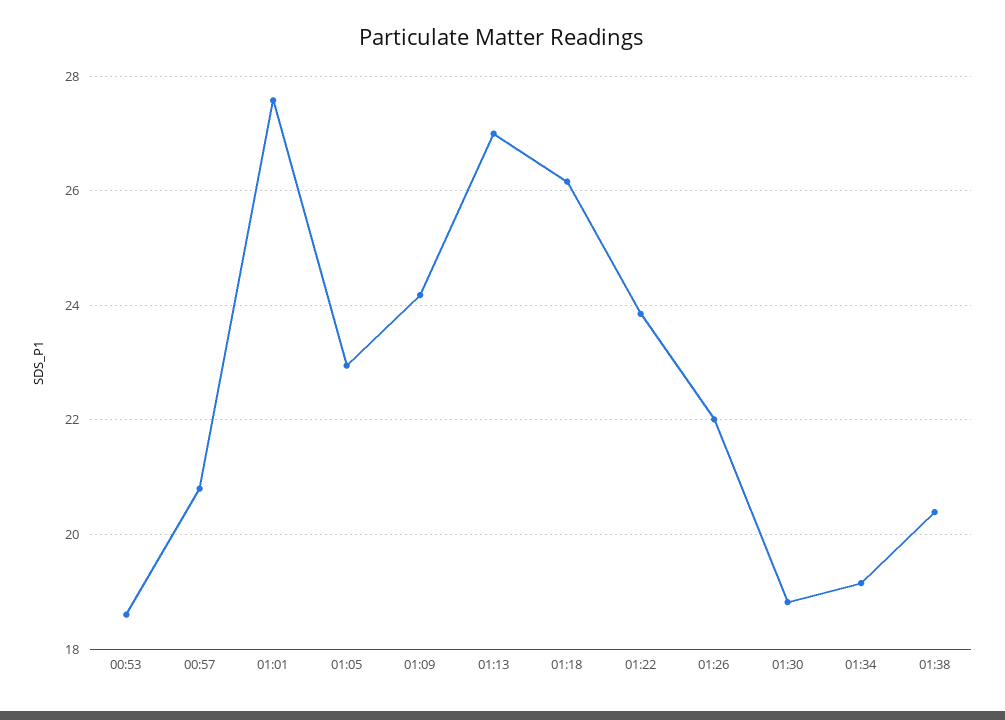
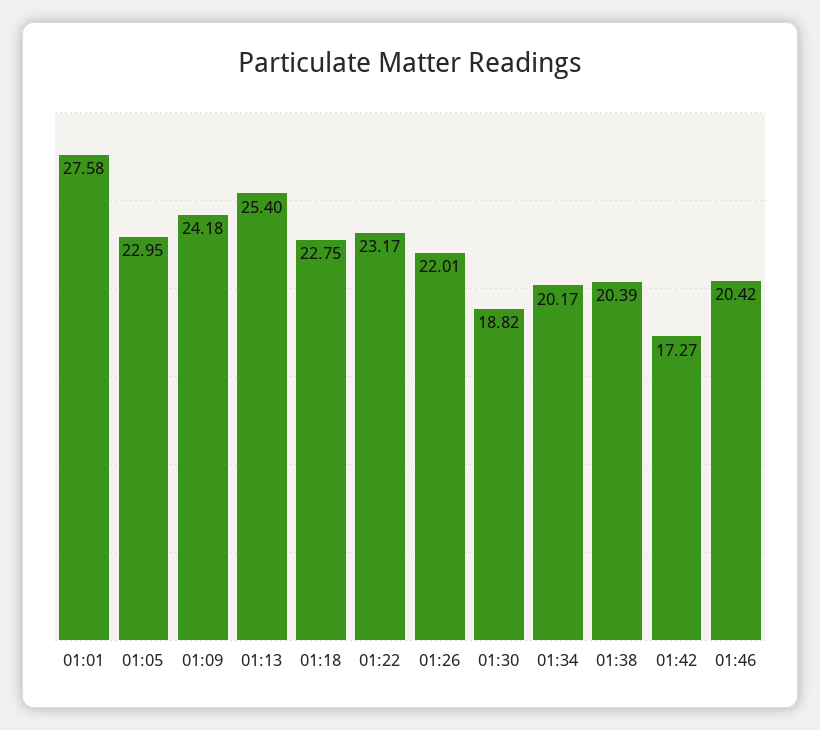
00:53: 18.6 -> none
00:57: 20.8 -> none
01:13: 27 -> 25.4
01:18: 26.2 -> 22.75
01:22: 23.8 -> 23.17
01:34: 19.2 -> 20.17
01:42: none -> 17.27
01:46: none -> 20.42

